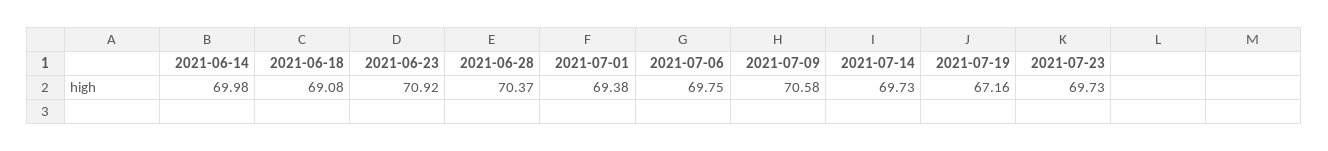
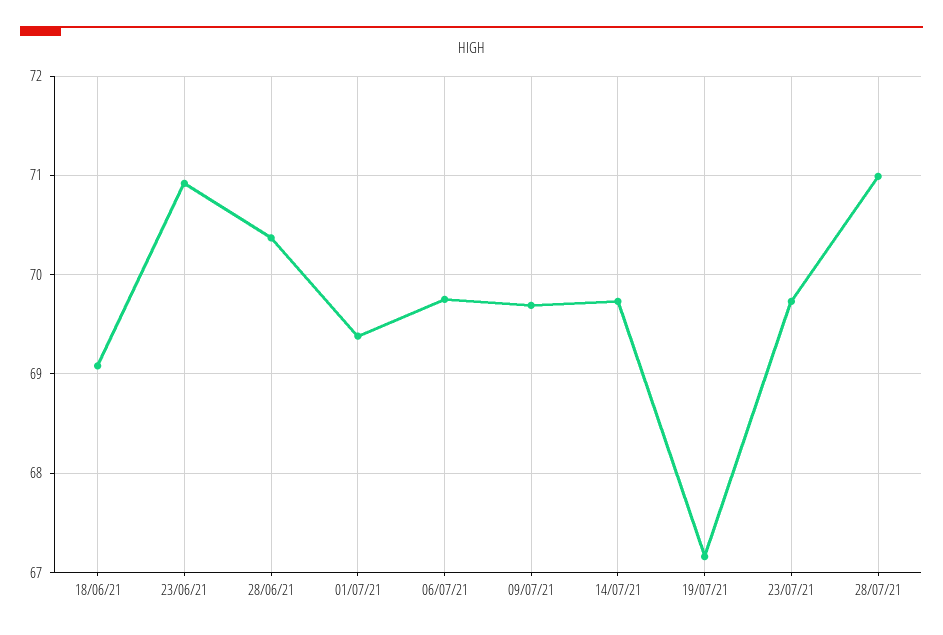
2021-06-14: 69.98 -> none
2021-07-09: 70.58 -> 69.7
28/07/21: none -> 71

